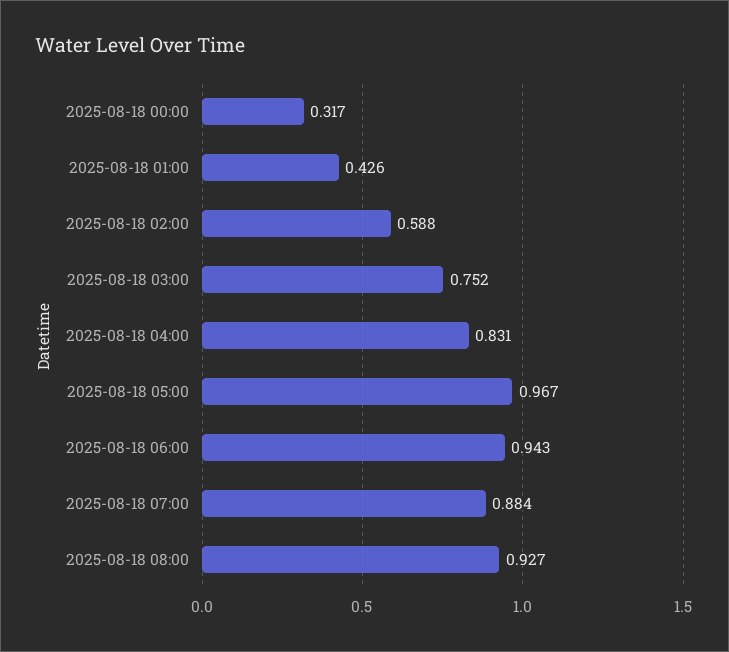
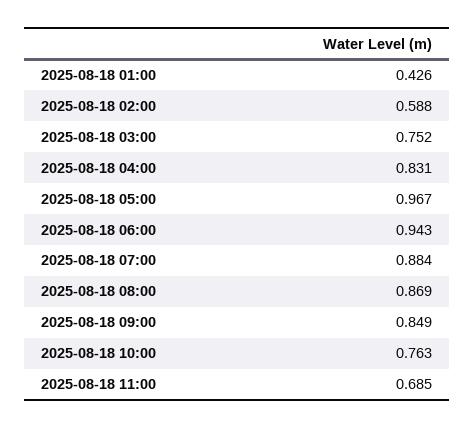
2025-08-18 00:00: 0.317 -> none
2025-08-18 08:00: 0.927 -> 0.869
2025-08-18 09:00: none -> 0.849
2025-08-18 10:00: none -> 0.763
2025-08-18 11:00: none -> 0.685

